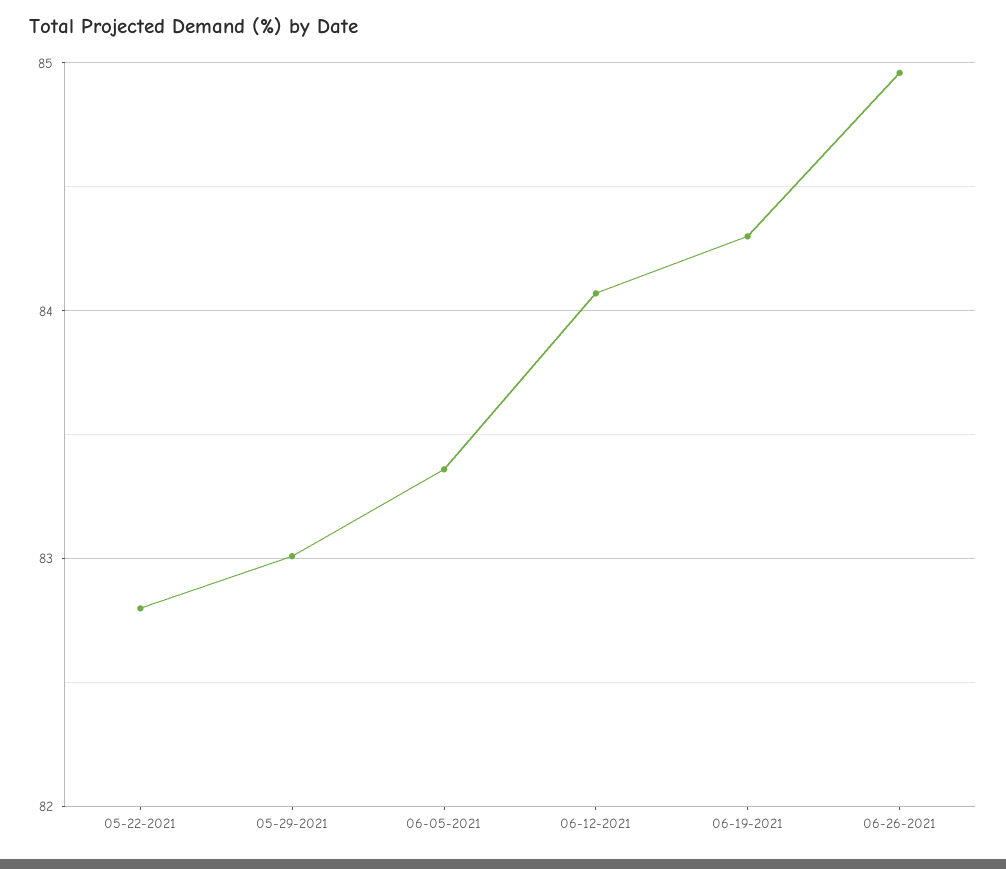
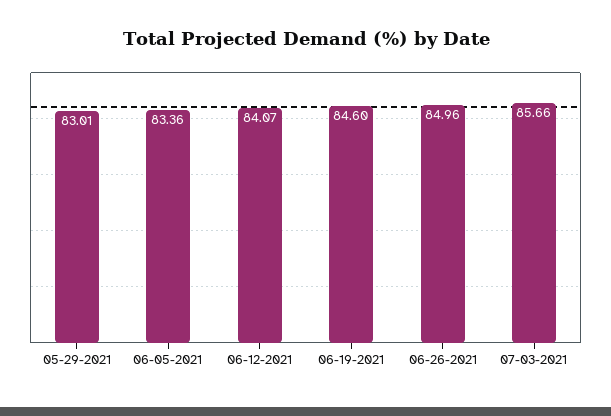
05-22-2021: 82.8 -> none
06-19-2021: 84.3 -> 84.6
07-03-2021: none -> 85.66

